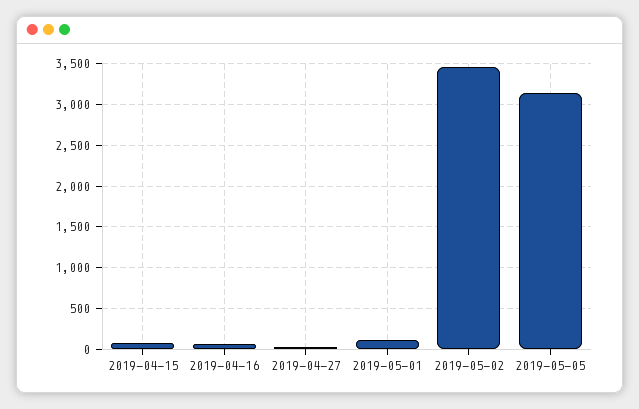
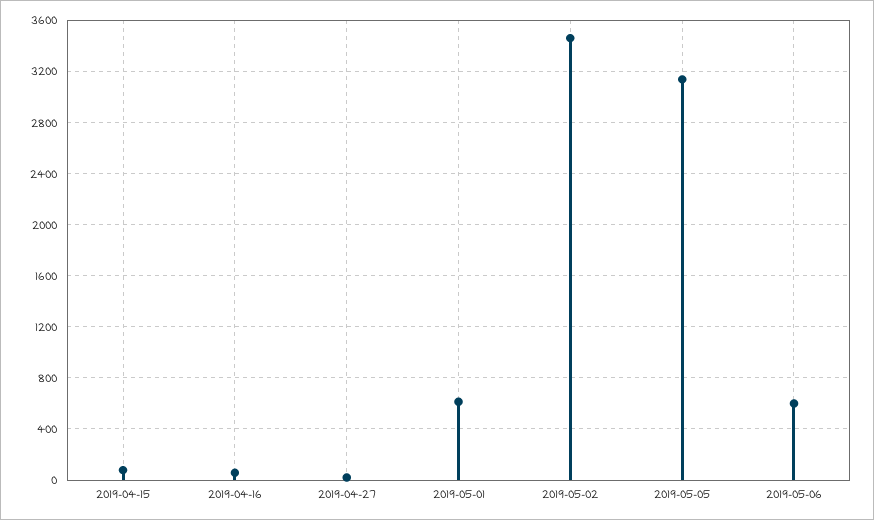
2019-05-01: 100 -> 600
2019-05-06: none -> 600

